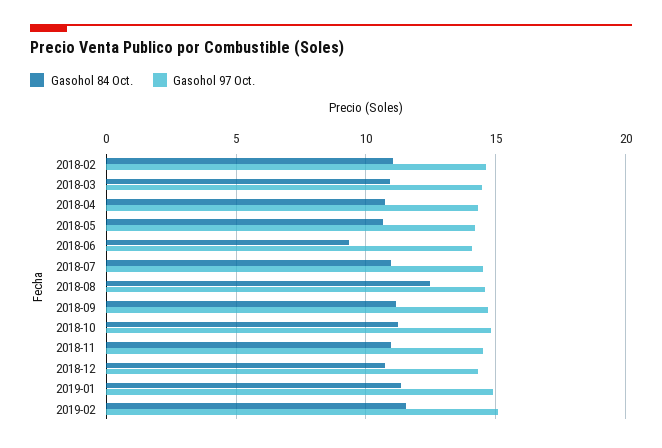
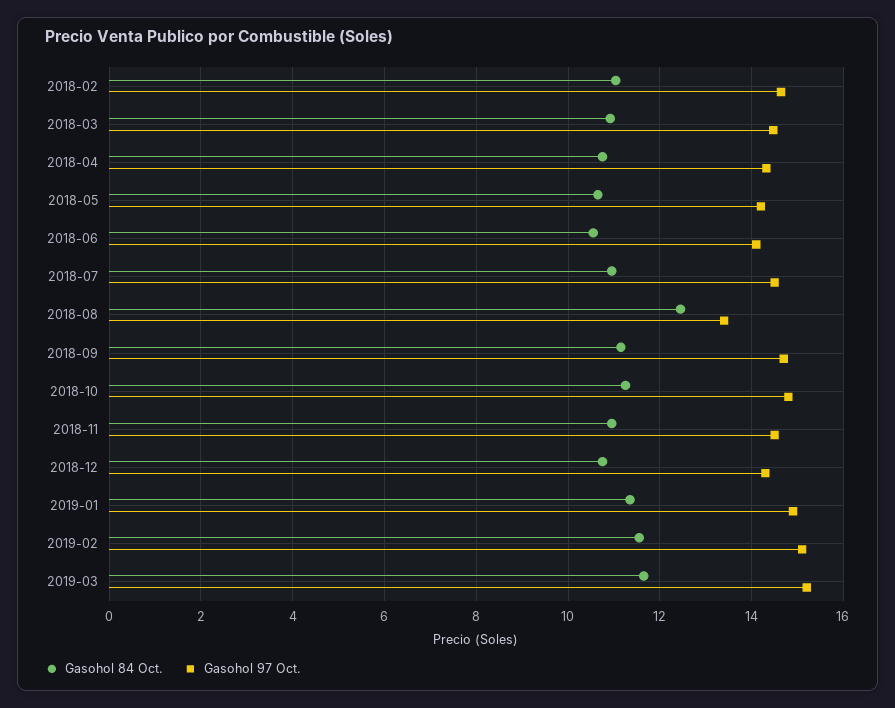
Gasohol 84 Oct., 2018-06: 9.5 -> 10.6
Gasohol 97 Oct., 2018-08: 14.5 -> 13.4
Gasohol 84 Oct., 2019-03: none -> 11.6
Gasohol 97 Oct., 2019-03: none -> 15.2

